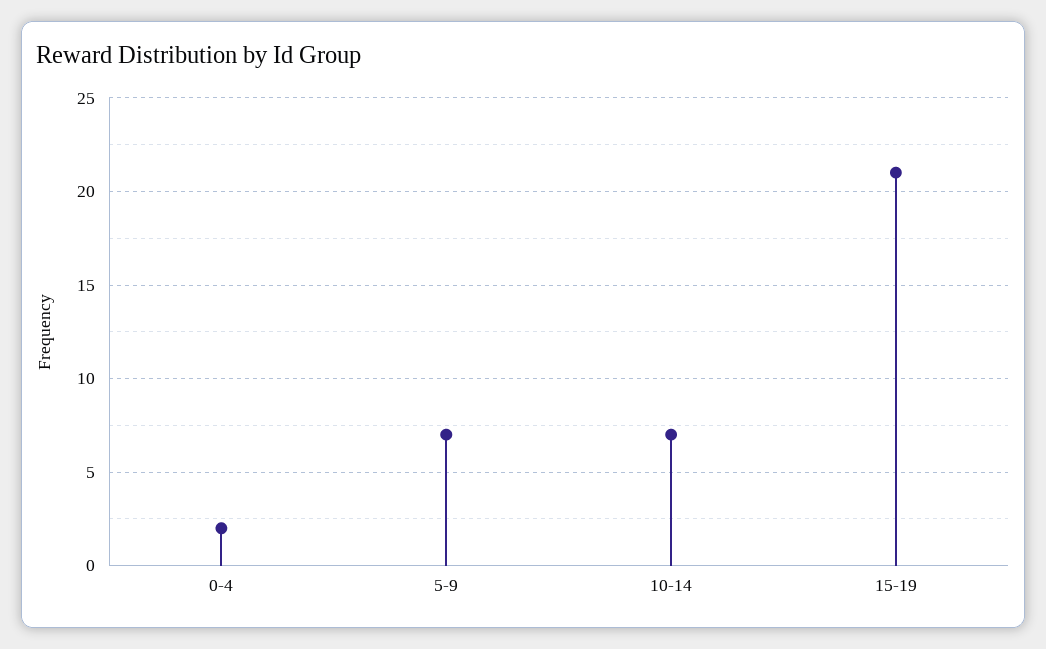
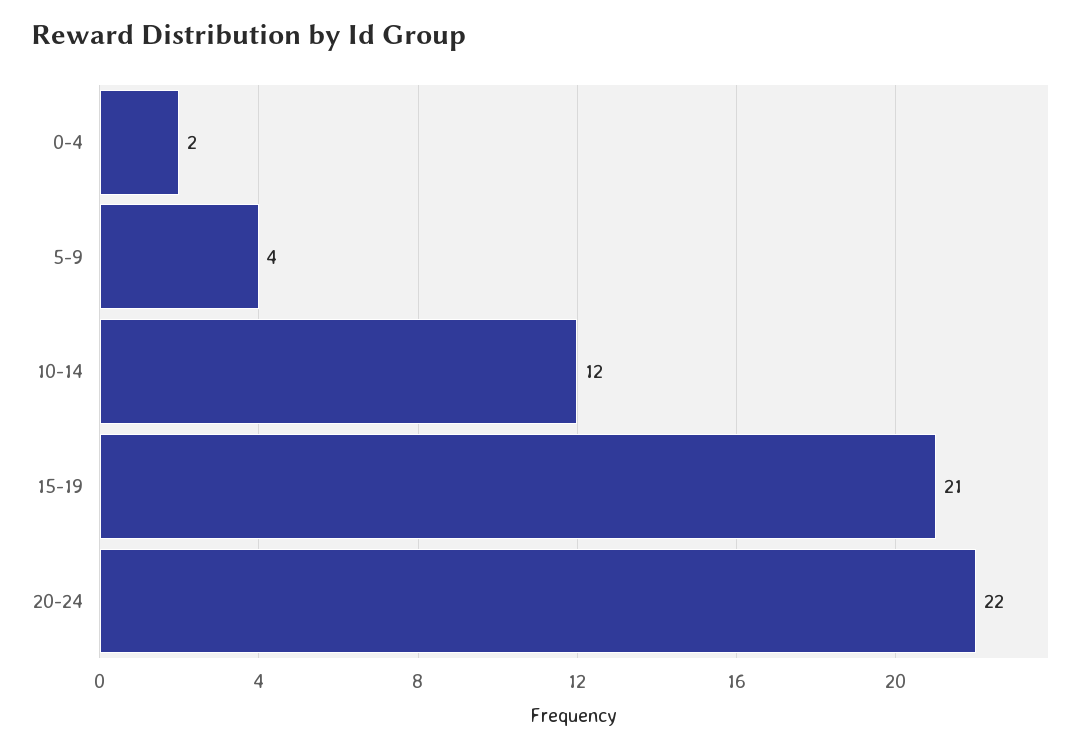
5-9: 7 -> 4
10-14: 7 -> 12
20-24: none -> 22

